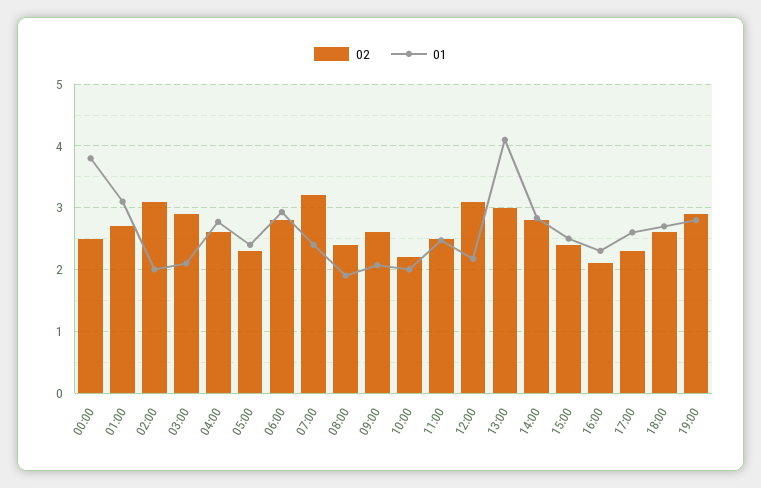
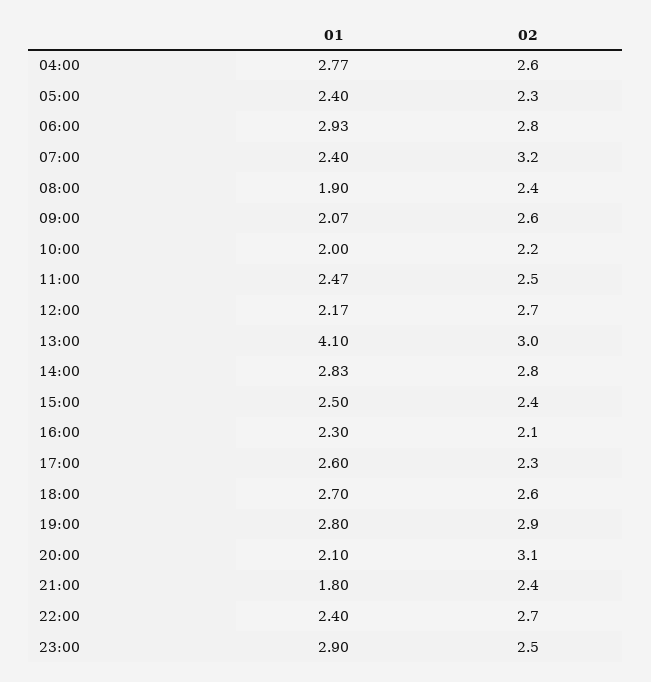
02, 00:00: 2.5 -> none
01, 00:00: 3.8 -> none
02, 01:00: 2.7 -> none
01, 01:00: 3.1 -> none
02, 02:00: 3.1 -> none
01, 02:00: 2 -> none
02, 03:00: 2.9 -> none
01, 03:00: 2.1 -> none
02, 12:00: 3.1 -> 2.7
01, 20:00: none -> 2.1
02, 20:00: none -> 3.1
01, 21:00: none -> 1.8
02, 21:00: none -> 2.4
01, 22:00: none -> 2.4
02, 22:00: none -> 2.7
01, 23:00: none -> 2.9
02, 23:00: none -> 2.5

